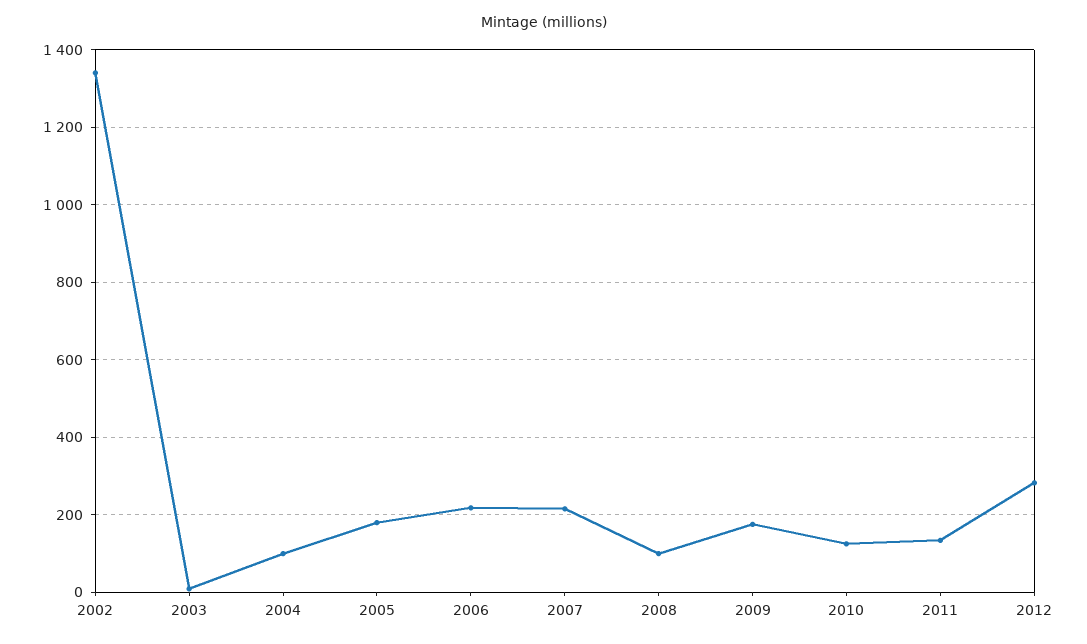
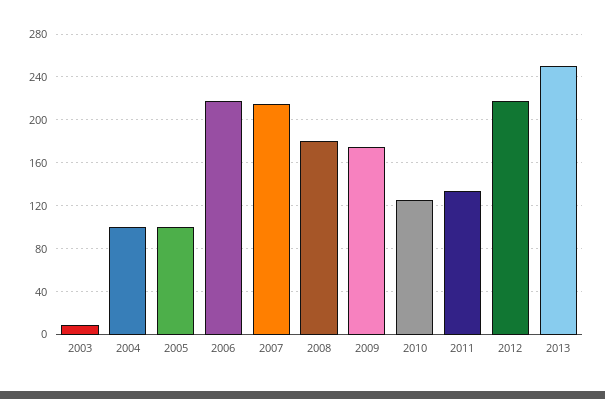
2002: 1340 -> none
2005: 180 -> 100
2008: 100 -> 180
2012: 280 -> 220
2013: none -> 250

